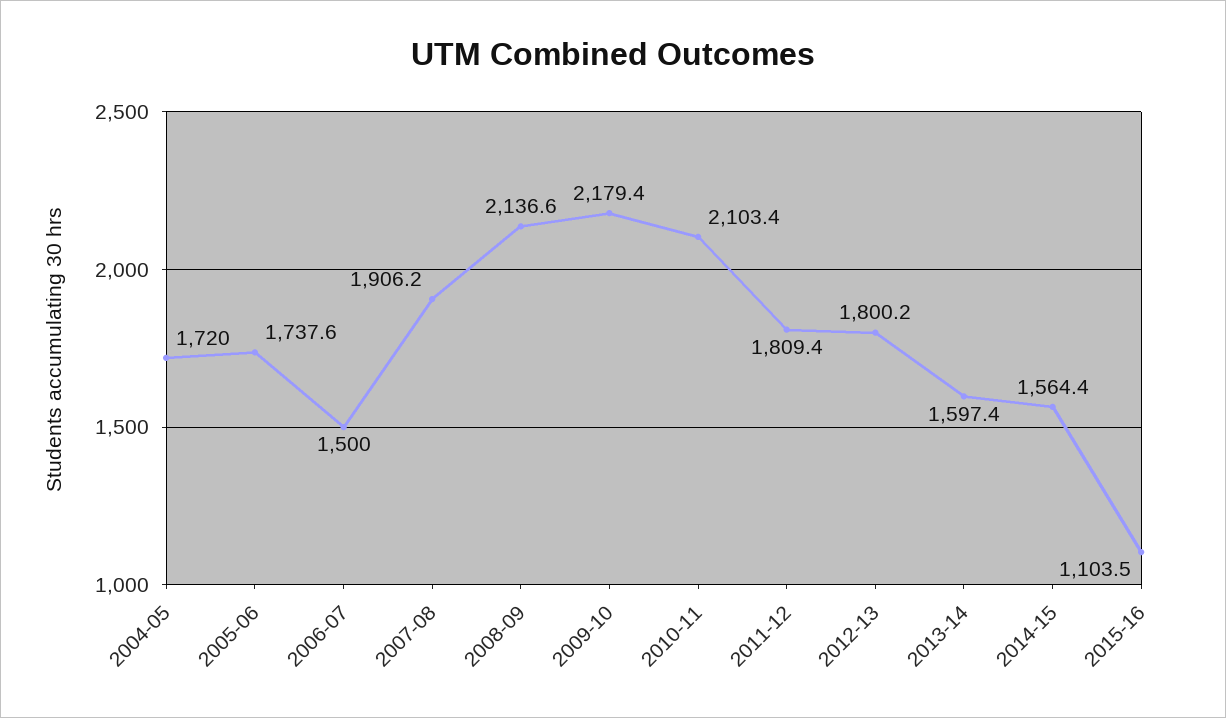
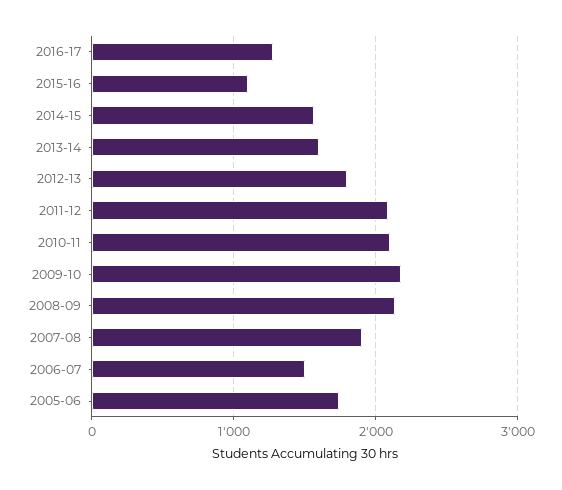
2004-05: 1720 -> none
2011-12: 1809.4 -> 2100
2016-17: none -> 1300

